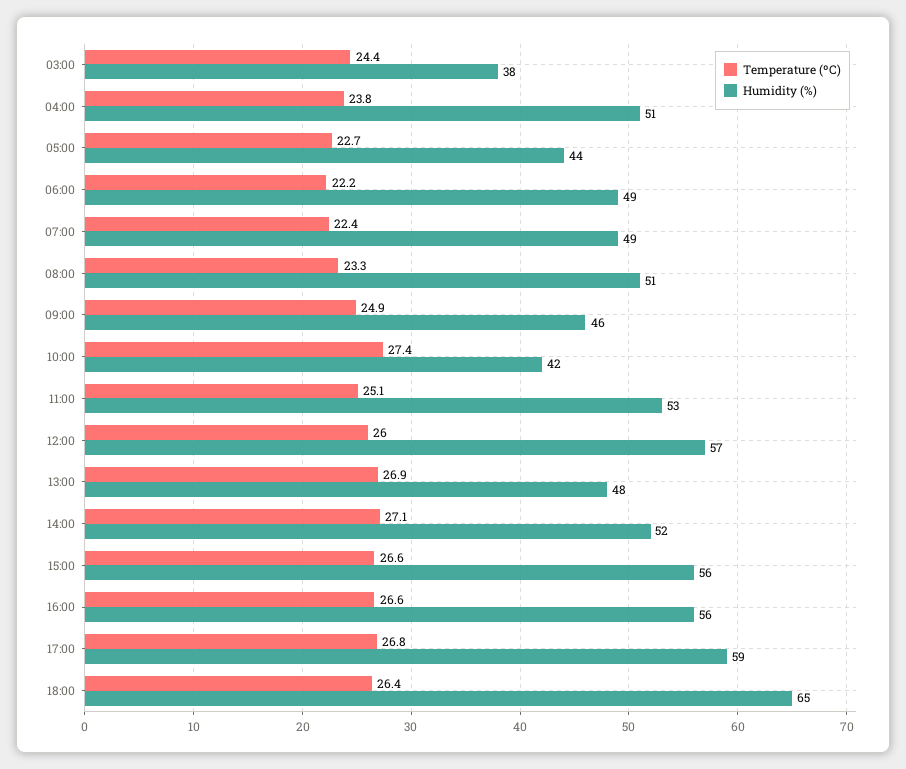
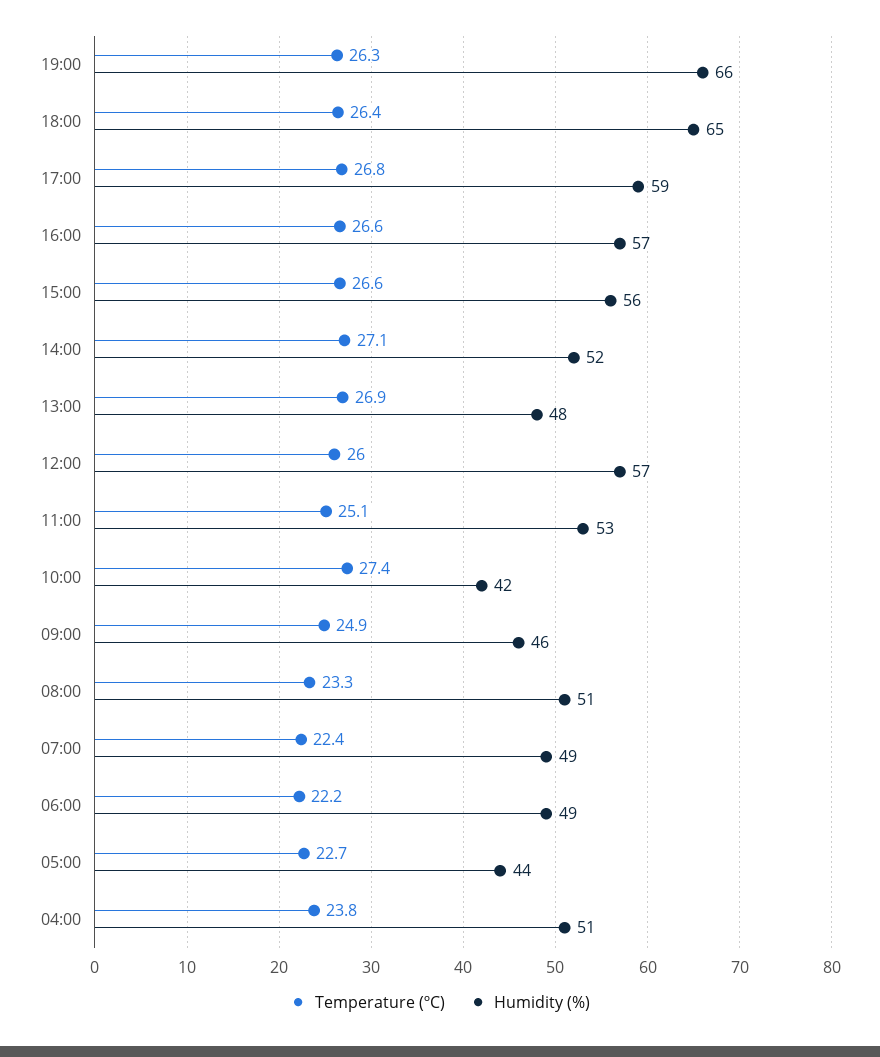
Temperature (ºC), 03:00: 24.4 -> none
Humidity (%), 03:00: 38 -> none
Humidity (%), 16:00: 56 -> 57
Temperature (ºC), 19:00: none -> 26.3
Humidity (%), 19:00: none -> 66

